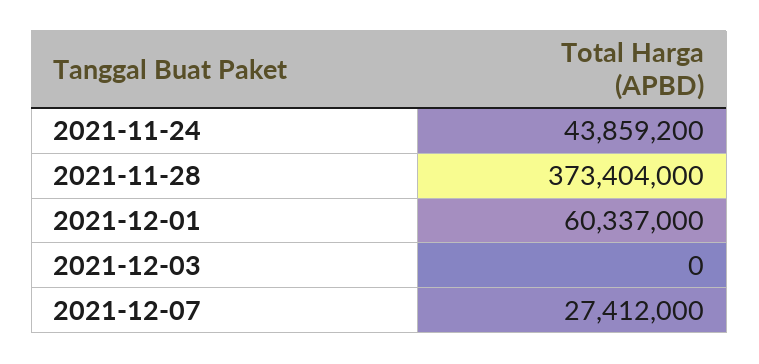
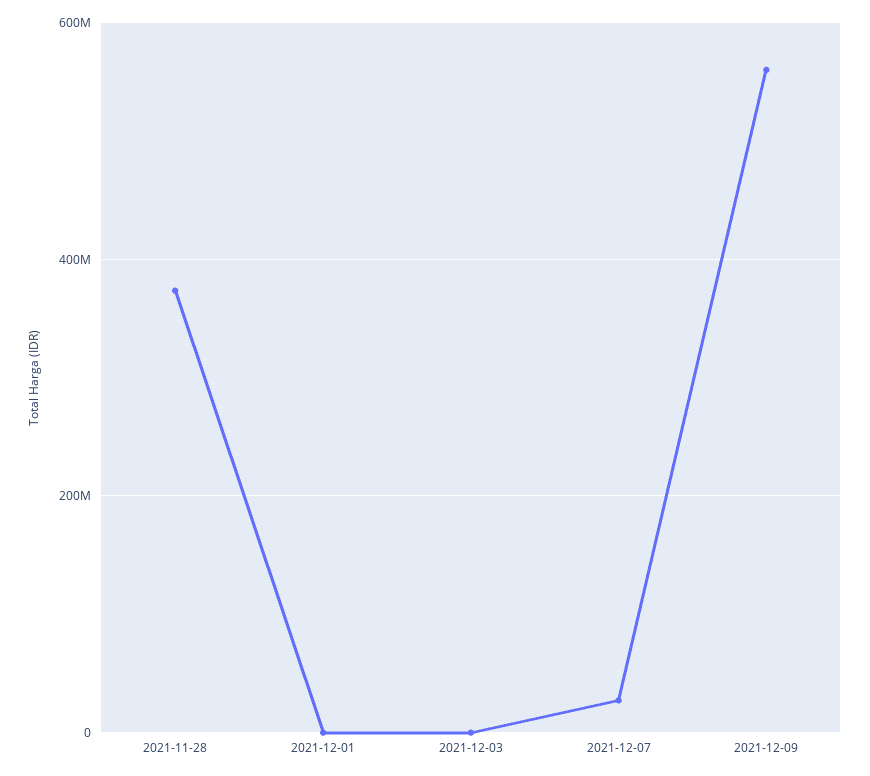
2021-11-24: 43859200 -> none
2021-12-01: 60337000 -> 0
2021-12-09: none -> 560000000

